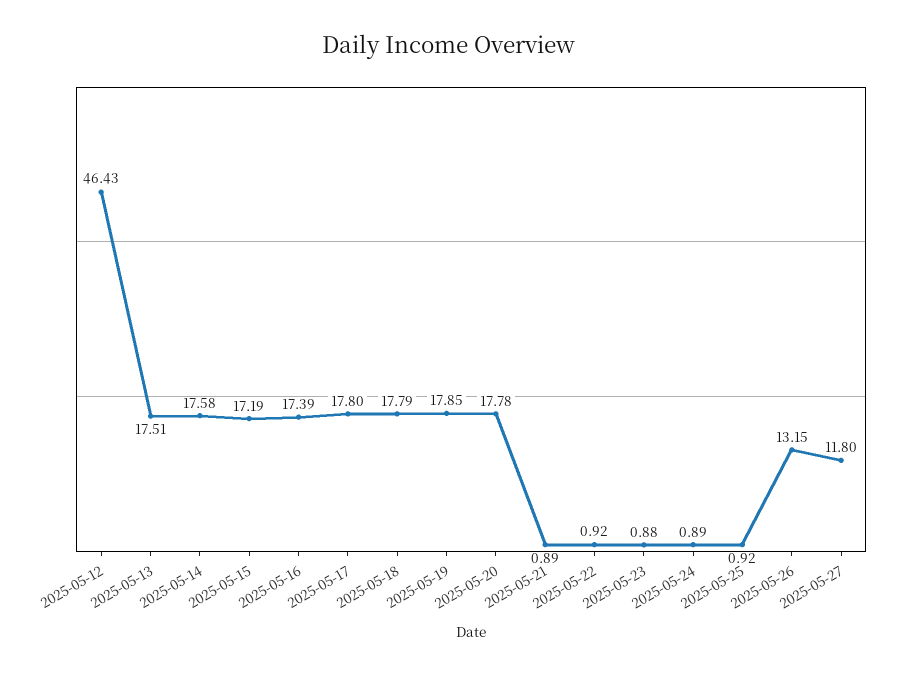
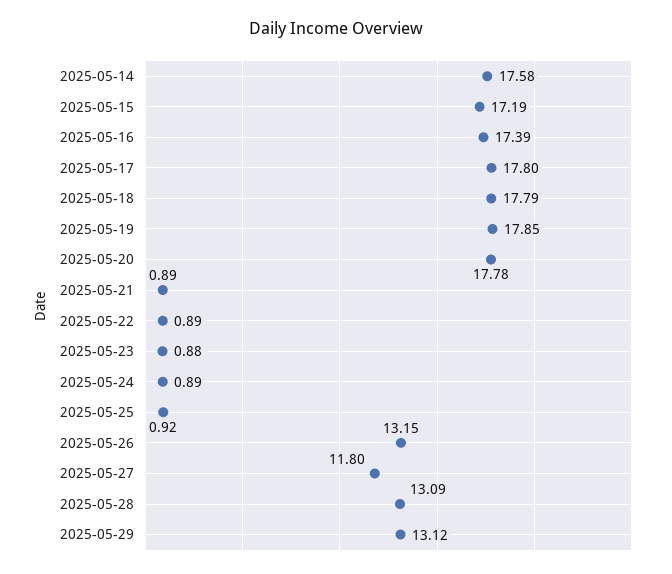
2025-05-12: 46.43 -> none
2025-05-13: 17.51 -> none
2025-05-22: 0.92 -> 0.89
2025-05-28: none -> 13.09
2025-05-29: none -> 13.12

